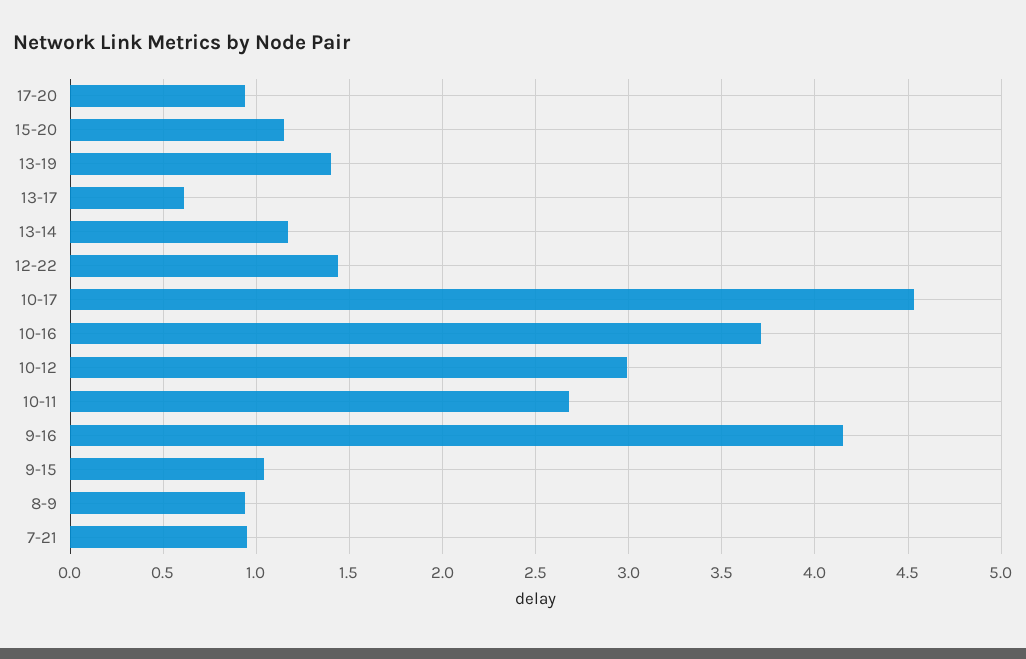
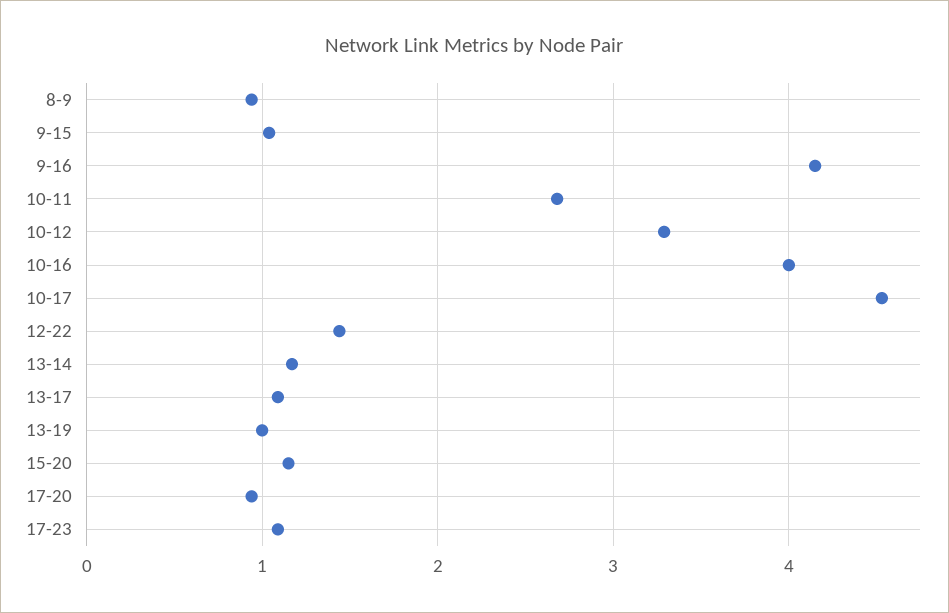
13-19: 1.4 -> 1
13-17: 0.6 -> 1.1
10-16: 3.7 -> 4
10-12: 3 -> 3.3
7-21: 0.95 -> none
17-23: none -> 1.1

